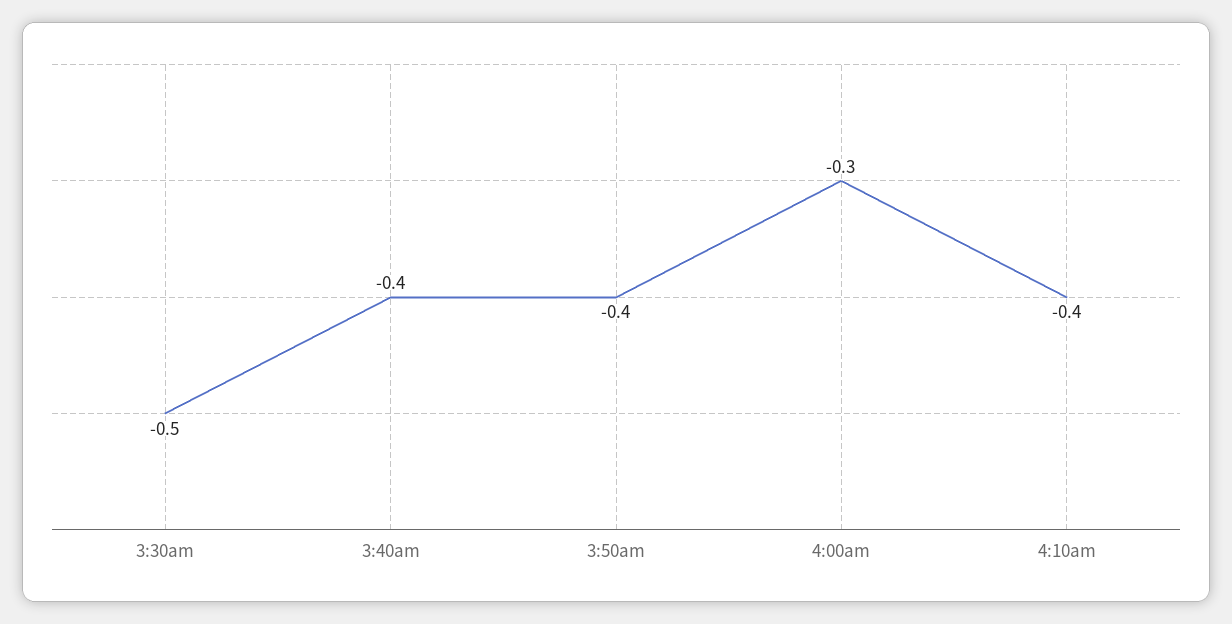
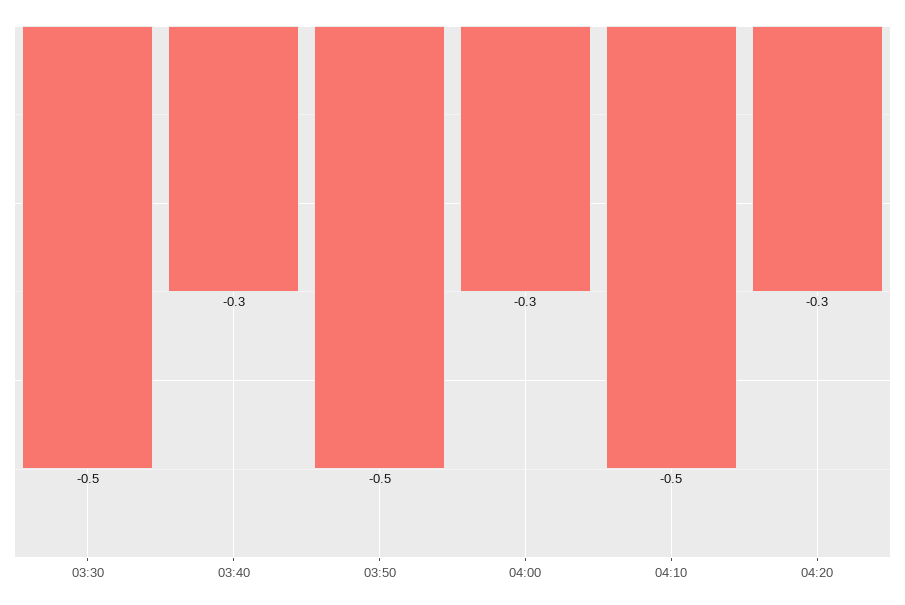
3:40am: -0.4 -> -0.3
3:50am: -0.4 -> -0.5
4:10am: -0.4 -> -0.5
04:20: none -> -0.3

